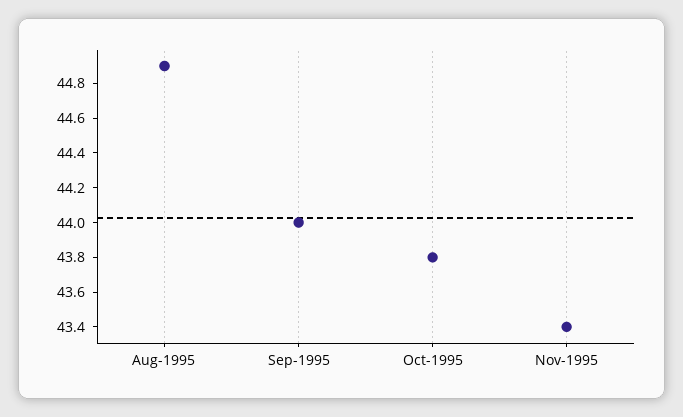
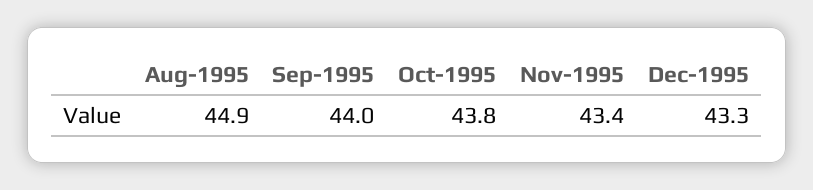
Dec-1995: none -> 43.3

